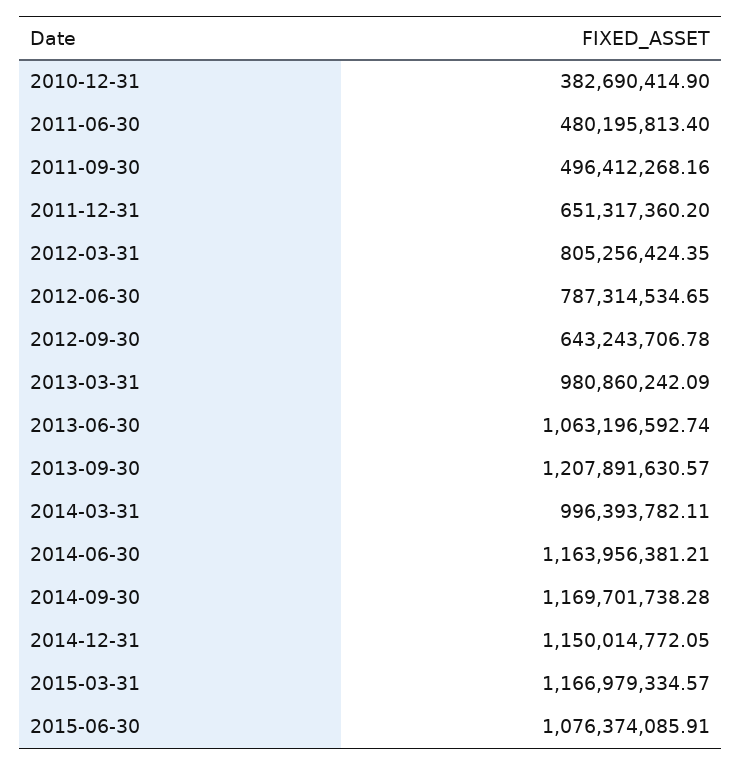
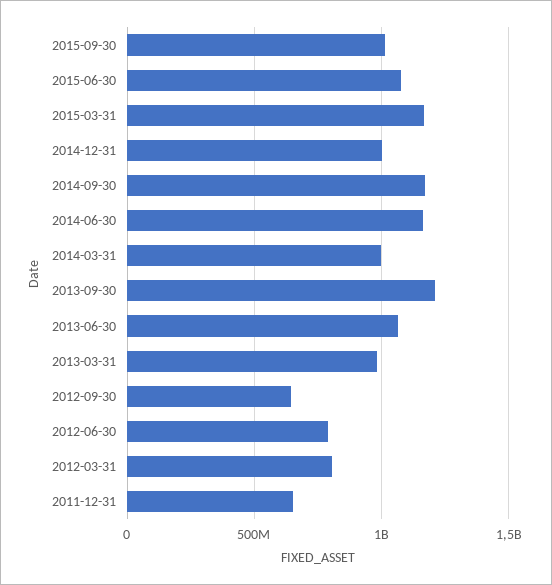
2010-12-31: 382690414.9 -> none
2011-06-30: 480195813.4 -> none
2011-09-30: 496412268.16 -> none
2014-12-31: 1150014772.05 -> 1000000000
2015-09-30: none -> 1000000000

